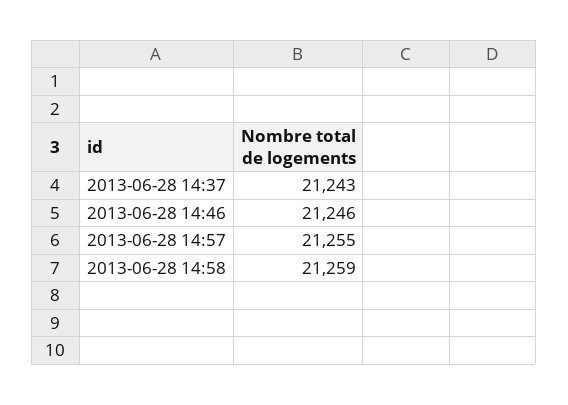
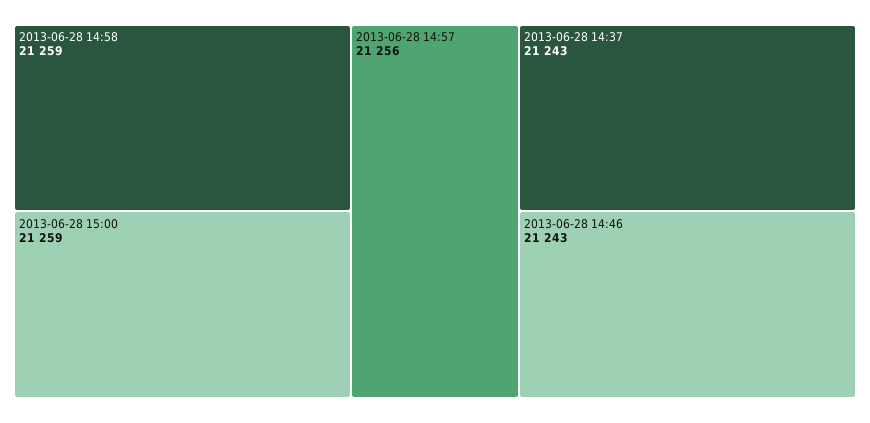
2013-06-28 14:46: 21246 -> 21243
2013-06-28 14:57: 21255 -> 21256
2013-06-28 15:00: none -> 21259

